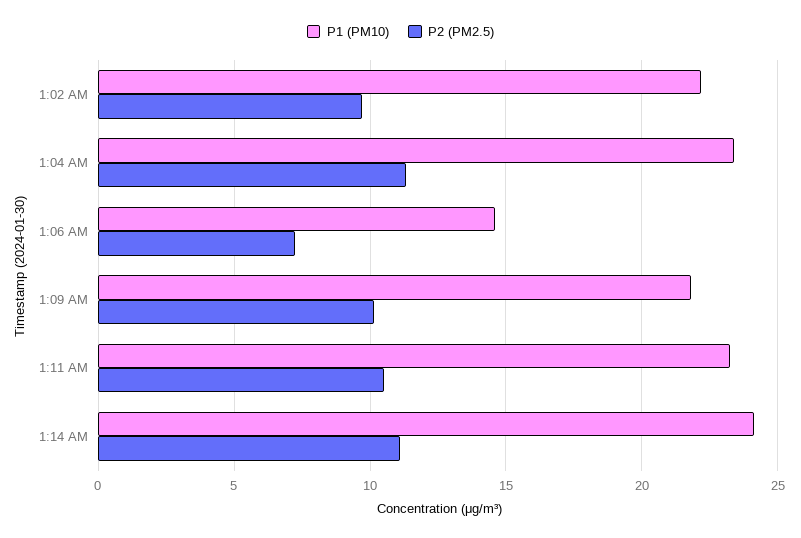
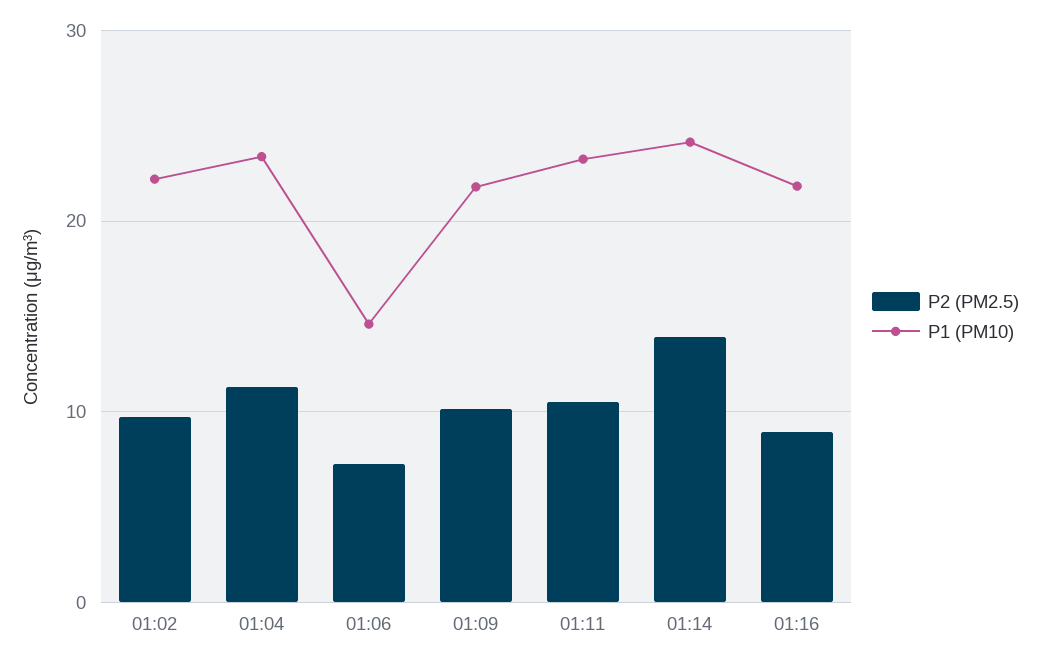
P2 (PM2.5), 1:14 AM: 11 -> 14
P2 (PM2.5), 01:16: none -> 9
P1 (PM10), 01:16: none -> 22

